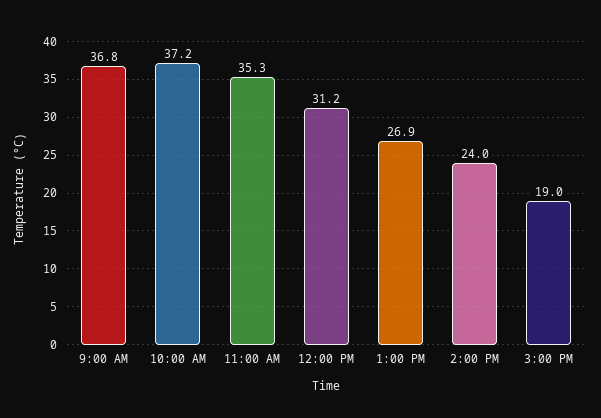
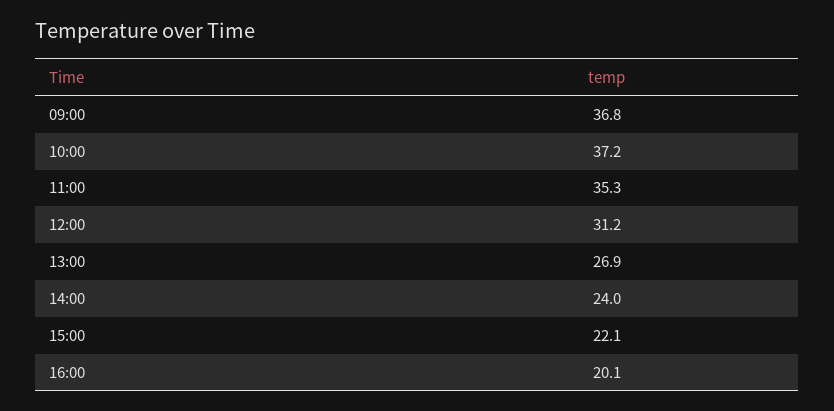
3:00 PM: 19 -> 22.1
16:00: none -> 20.1

